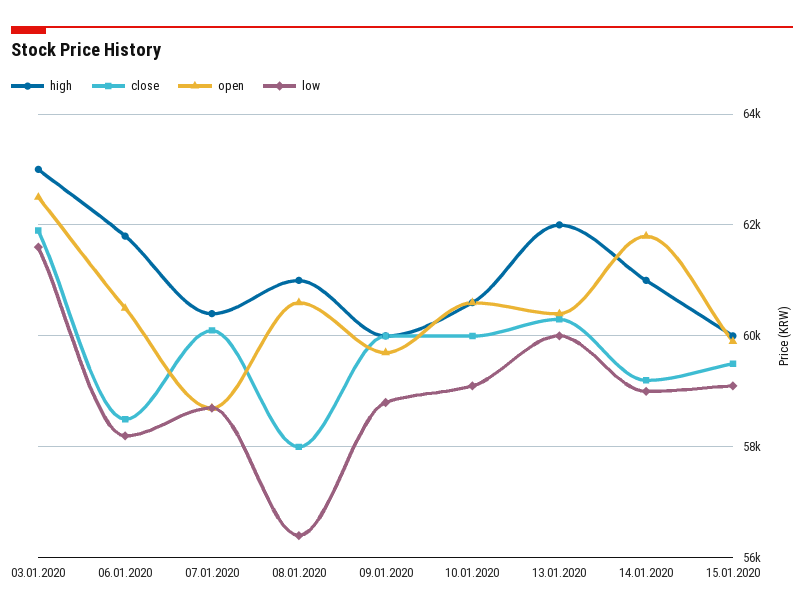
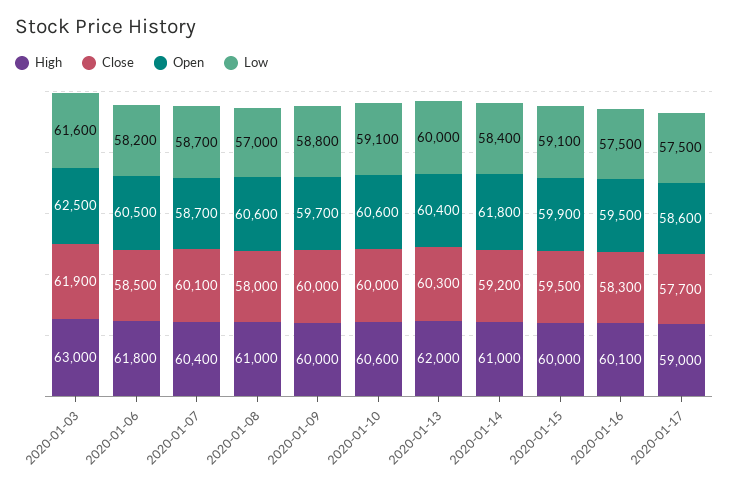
low, 08.01.2020: 56400 -> 57000
low, 14.01.2020: 59000 -> 58400
high, 2020-01-16: none -> 60100
close, 2020-01-16: none -> 58300
open, 2020-01-16: none -> 59500
low, 2020-01-16: none -> 57500
high, 2020-01-17: none -> 59000
close, 2020-01-17: none -> 57700
open, 2020-01-17: none -> 58600
low, 2020-01-17: none -> 57500

